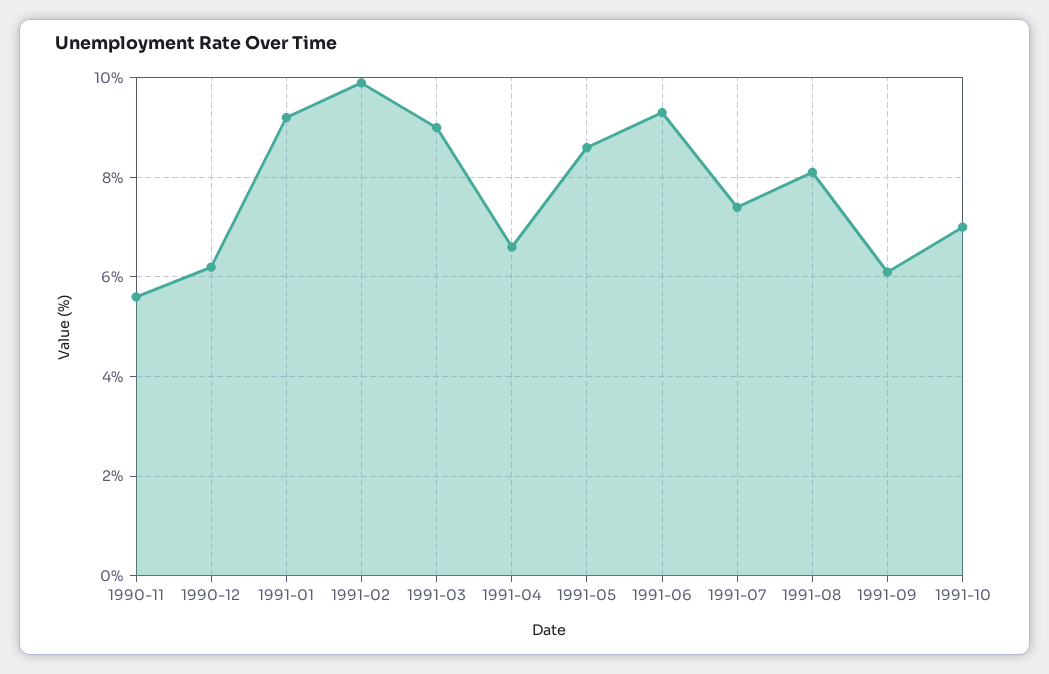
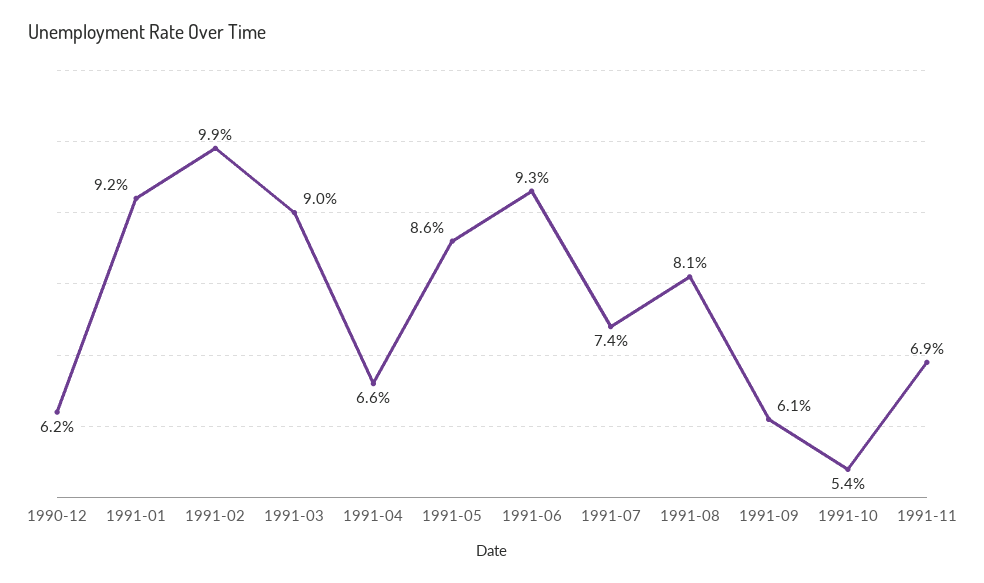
1990-11: 5.5 -> none
1991-10: 7 -> 5.4
1991-11: none -> 6.9

